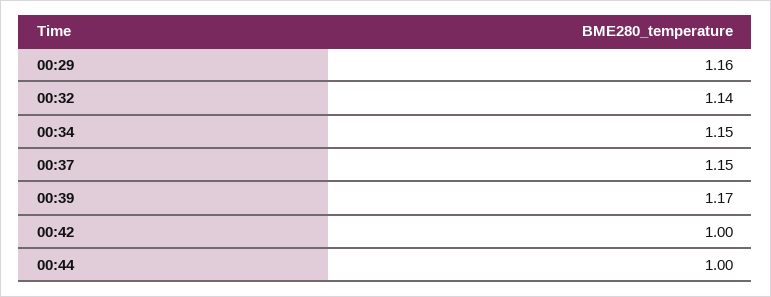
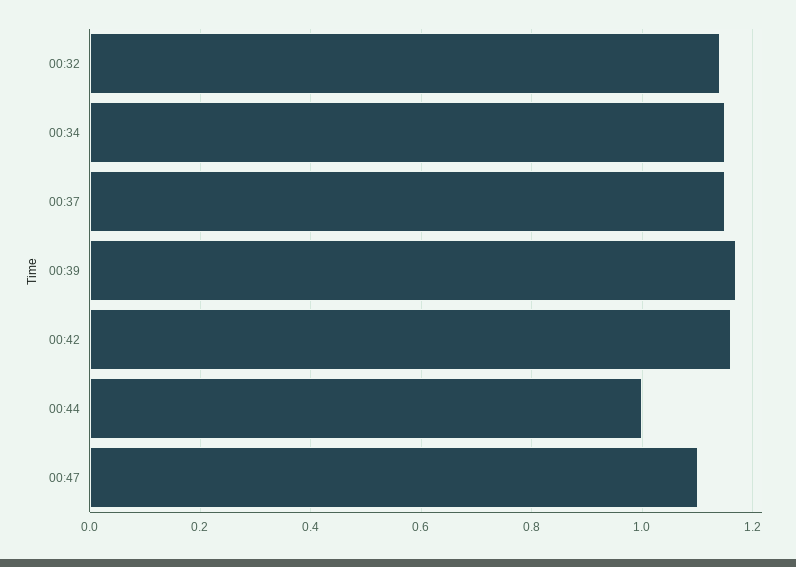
00:29: 1.16 -> none
00:42: 1 -> 1.15
00:47: none -> 1.1

